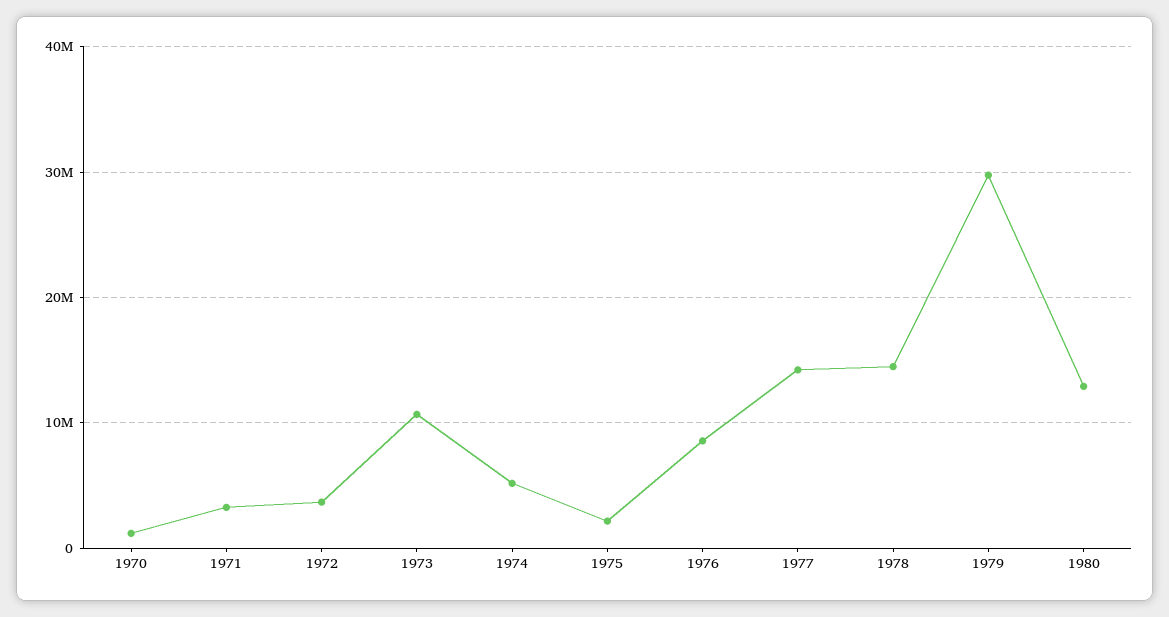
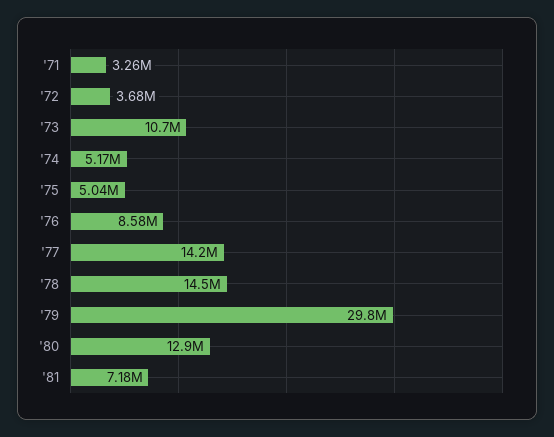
1970: 1000000 -> none
1975: 2000000 -> 5040000
'81: none -> 7180000

